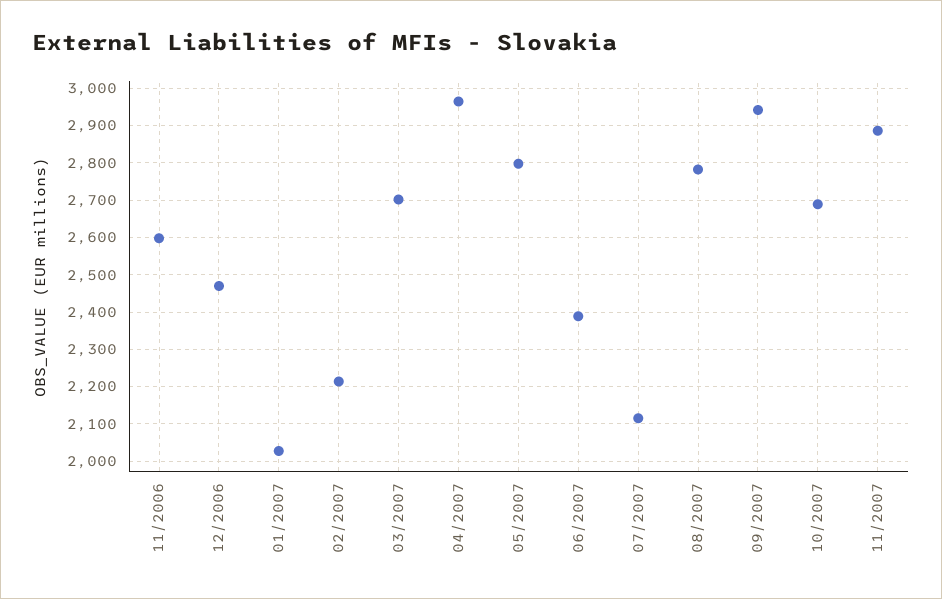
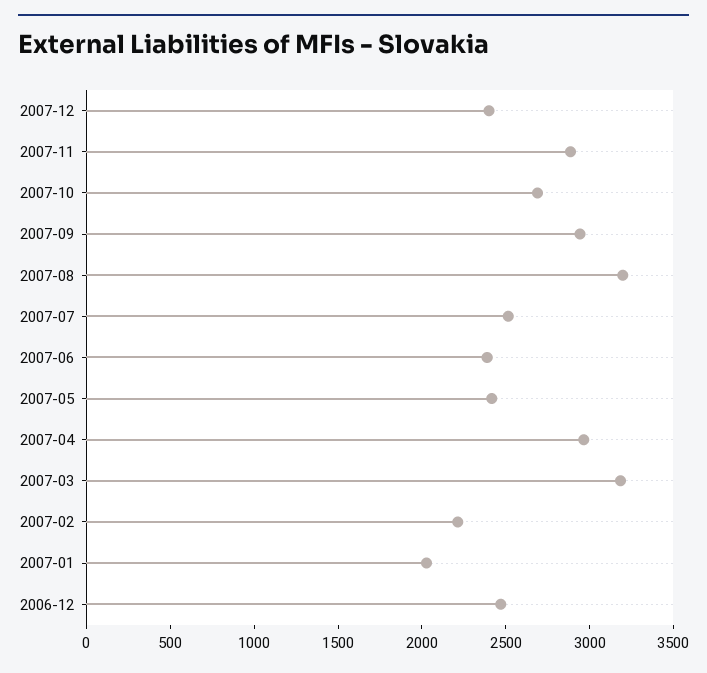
11/2006: 2600 -> none
03/2007: 2700 -> 3200
05/2007: 2800 -> 2400
07/2007: 2120 -> 2500
08/2007: 2780 -> 3200
2007-12: none -> 2400

